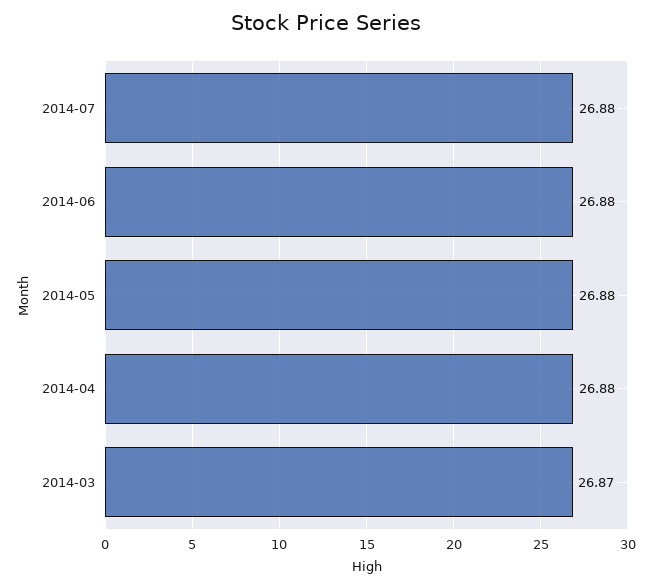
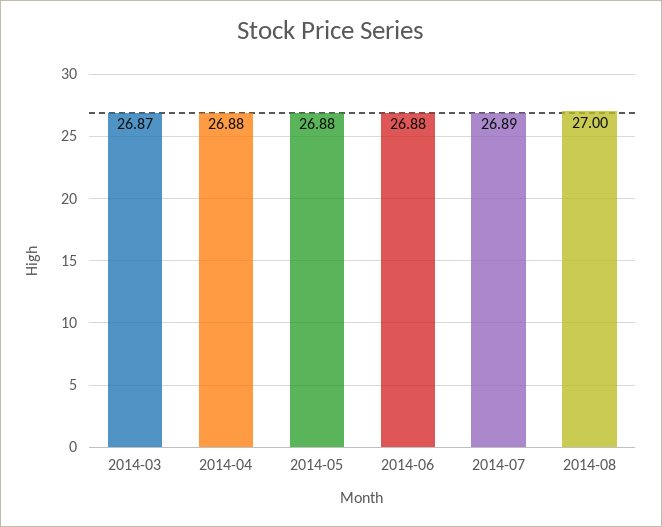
2014-07: 26.88 -> 26.89
2014-08: none -> 27

